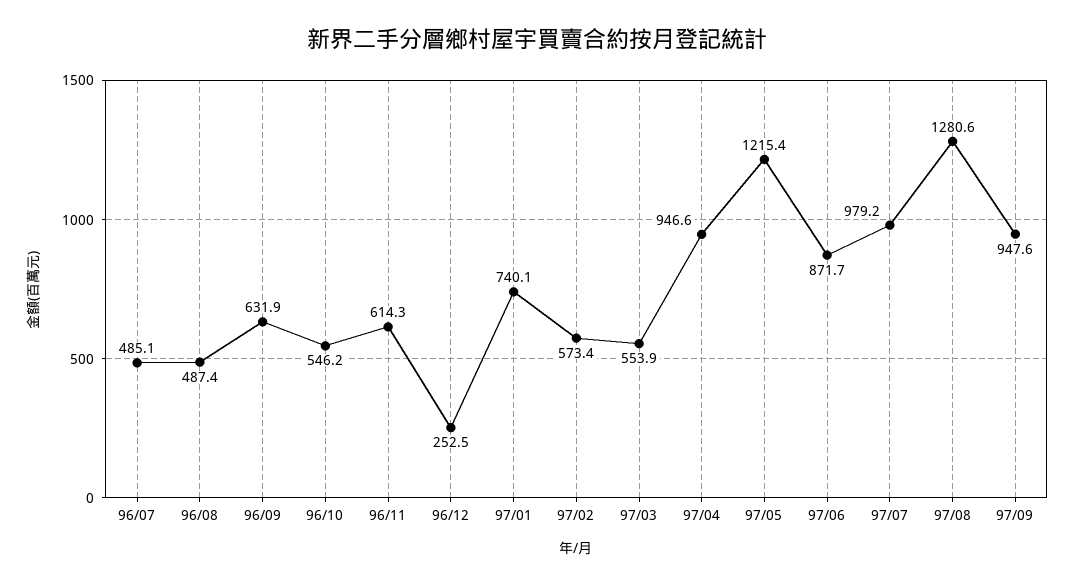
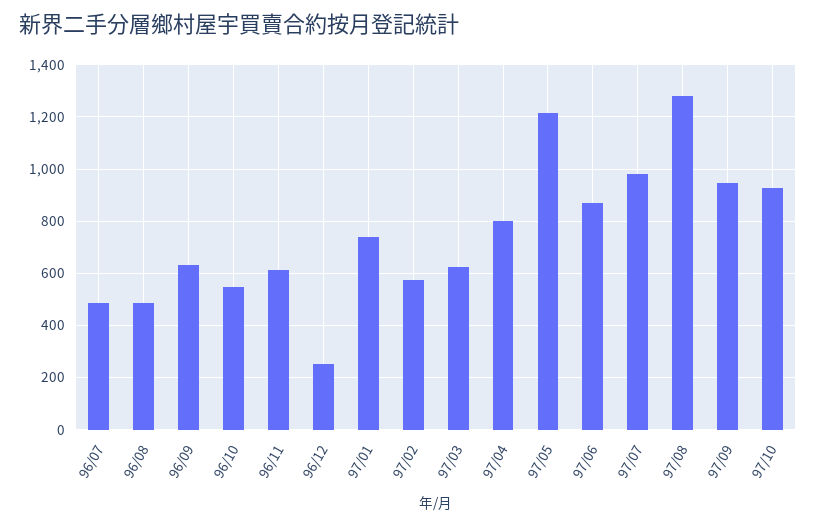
97/03: 553.9 -> 625
97/04: 946.6 -> 800
97/10: none -> 925

